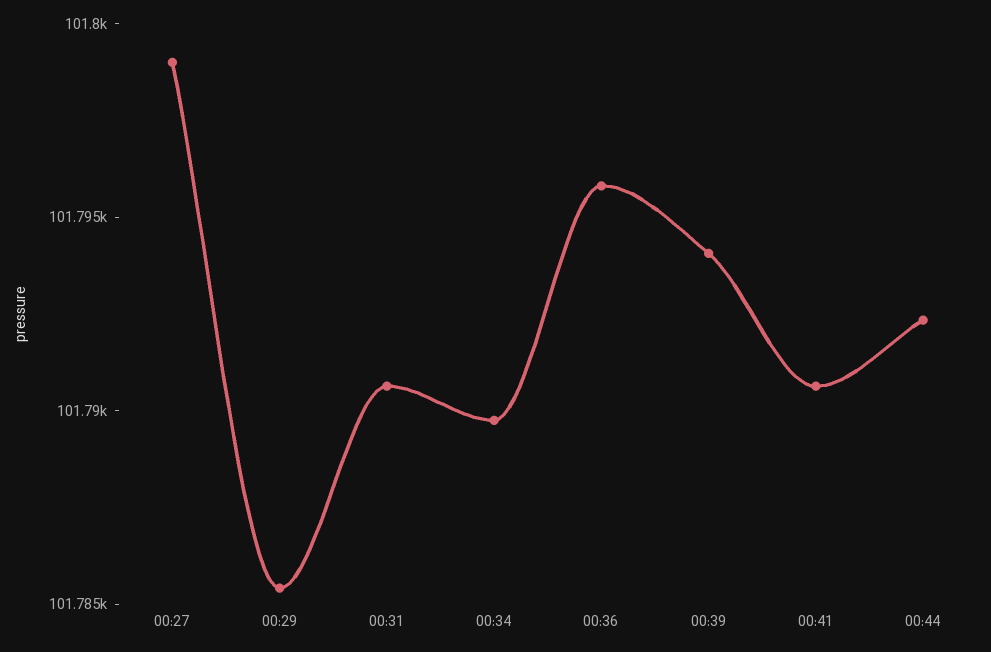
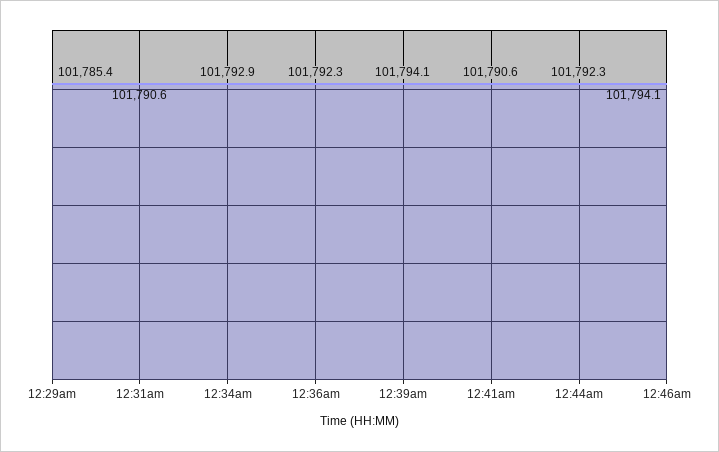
00:27: 101799 -> none
00:34: 101790 -> 101792.9
00:36: 101796 -> 101792.3
12:46am: none -> 101794.1

